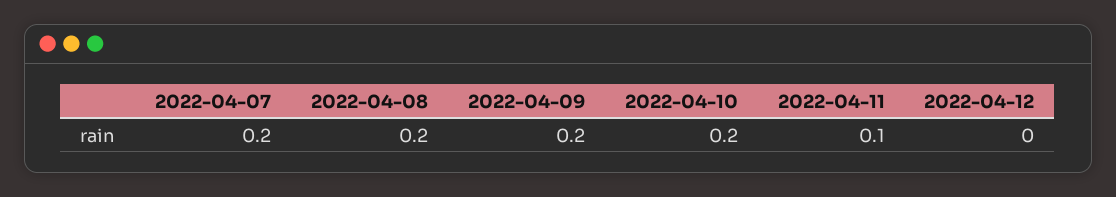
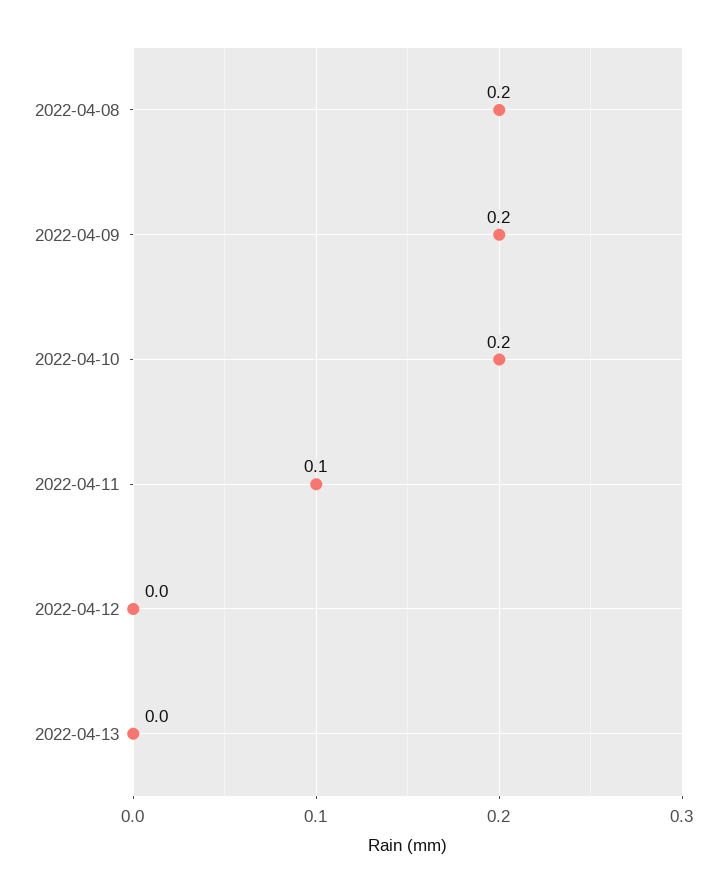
2022-04-07: 0.2 -> none
2022-04-13: none -> 0

